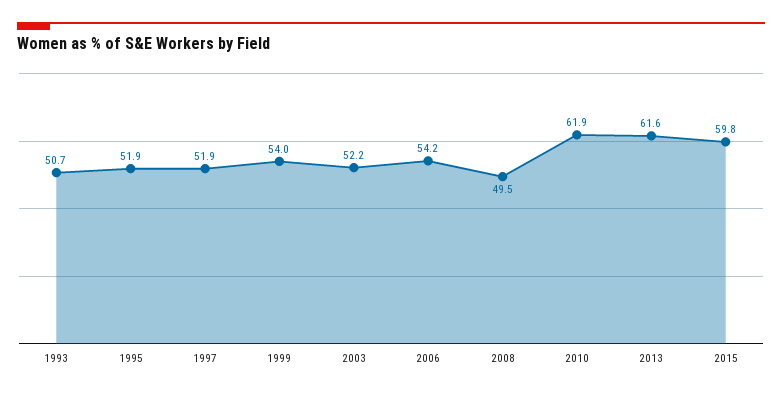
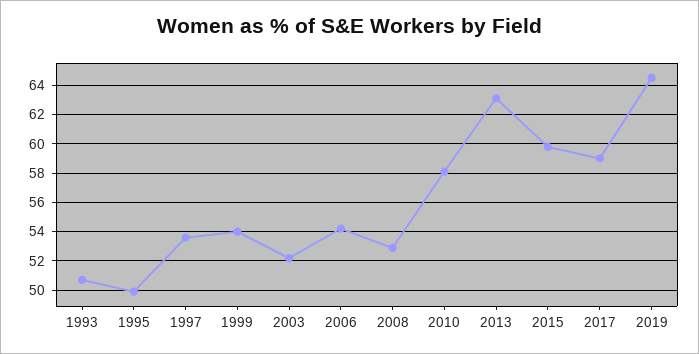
1995: 51.9 -> 50
1997: 51.9 -> 53.5
2008: 49.5 -> 53
2010: 61.9 -> 58
2013: 61.6 -> 63
2017: none -> 59
2019: none -> 64.5

